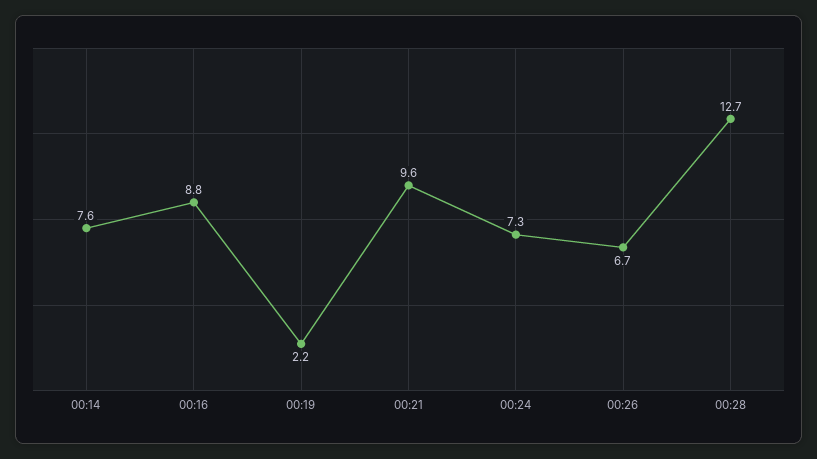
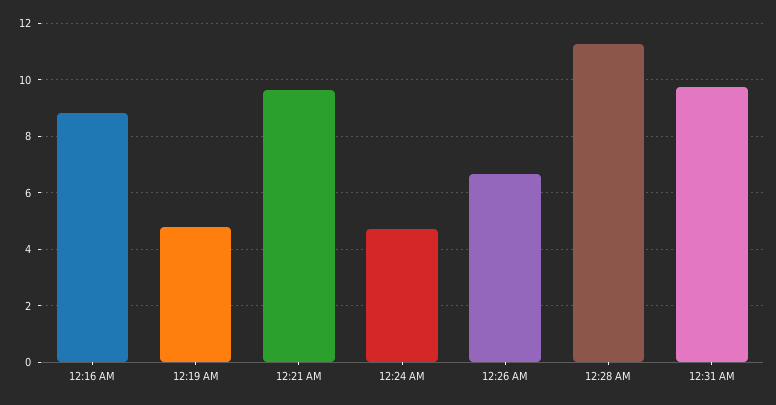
00:14: 7.6 -> none
00:19: 2.2 -> 4.75
00:24: 7.3 -> 4.75
00:28: 12.7 -> 11.25
12:31 AM: none -> 9.75

